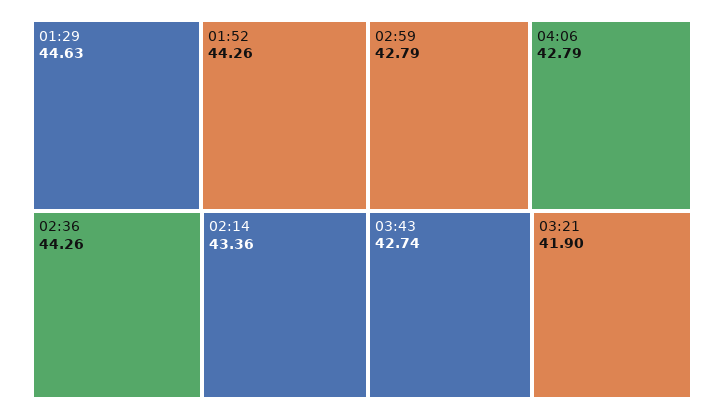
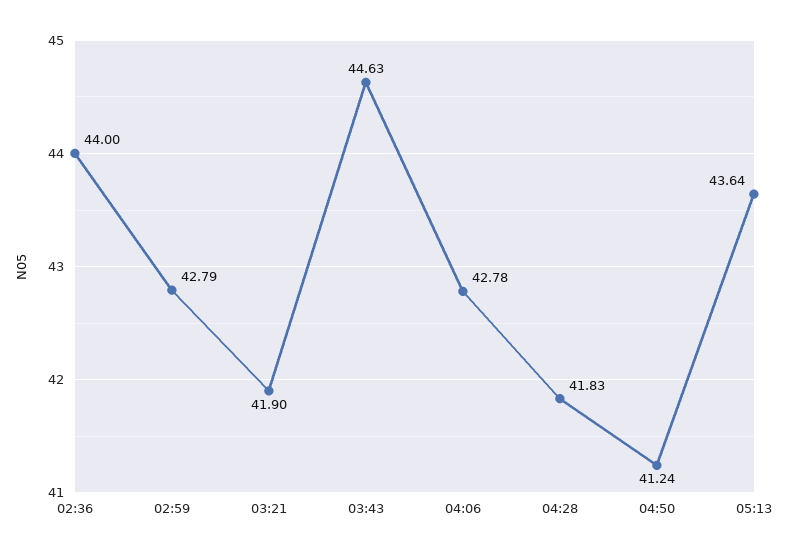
01:29: 44.63 -> none
01:52: 44.26 -> none
02:36: 44.26 -> 44
02:14: 43.36 -> none
04:06: 42.79 -> 42.78
03:43: 42.74 -> 44.63
04:28: none -> 41.83
04:50: none -> 41.24
05:13: none -> 43.64

